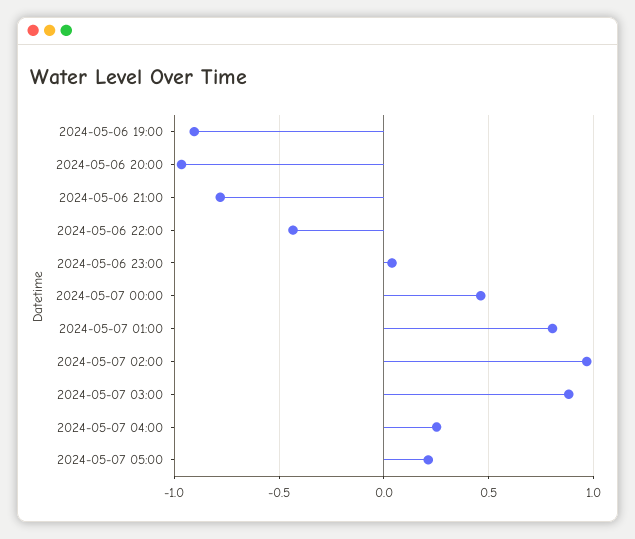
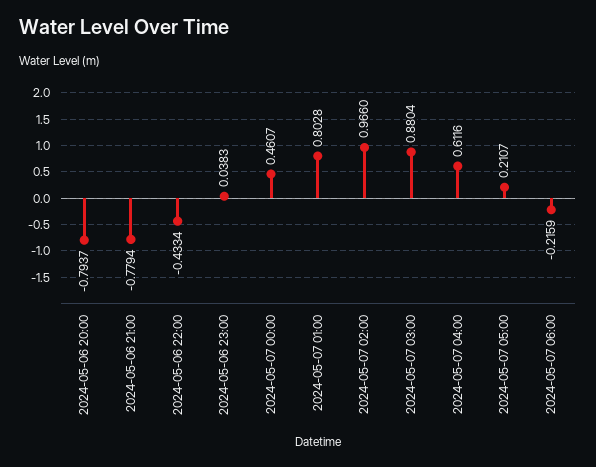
2024-05-06 19:00: -0.9 -> none
2024-05-06 20:00: -0.95 -> -0.7937
2024-05-07 04:00: 0.25 -> 0.6116
2024-05-07 06:00: none -> -0.2159

